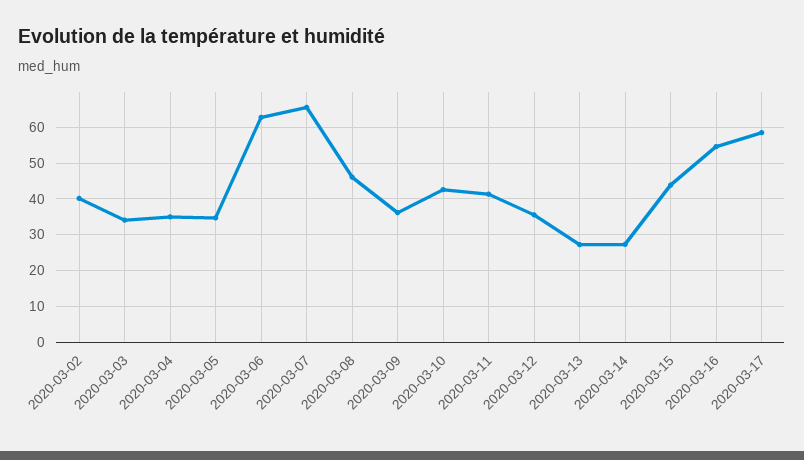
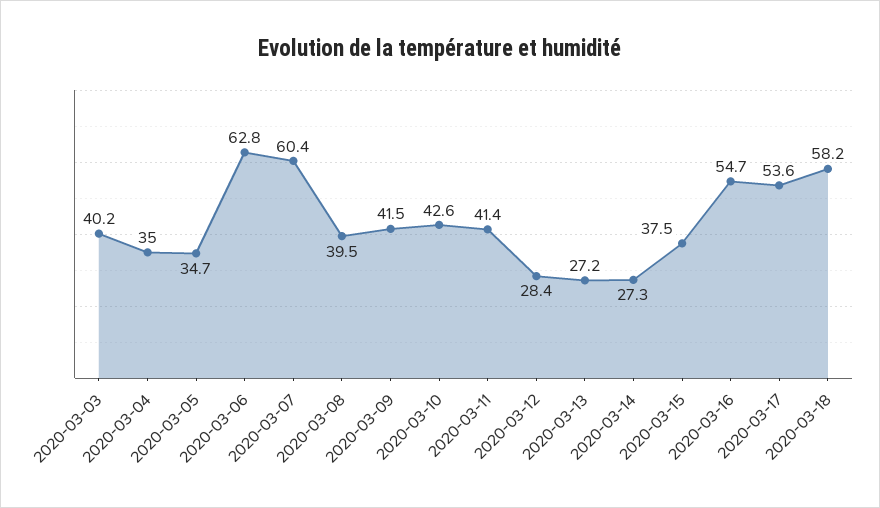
2020-03-02: 40 -> none
2020-03-03: 34 -> 40.2
2020-03-07: 66 -> 60.4
2020-03-08: 46 -> 39.5
2020-03-09: 36 -> 41.5
2020-03-12: 36 -> 28.4
2020-03-15: 44 -> 37.5
2020-03-17: 58 -> 53.6
2020-03-18: none -> 58.2

